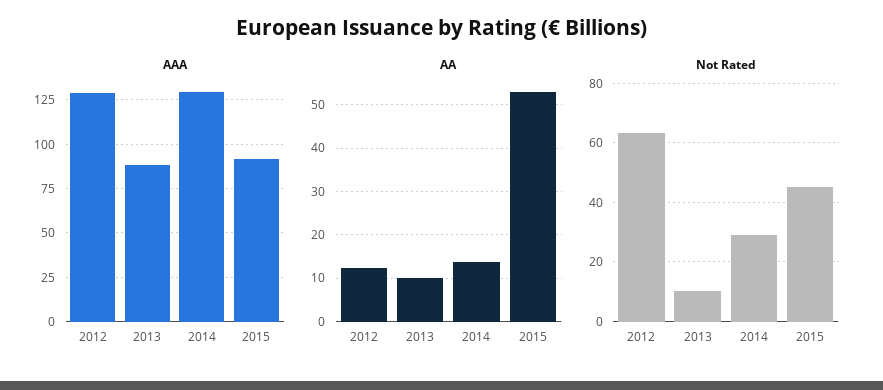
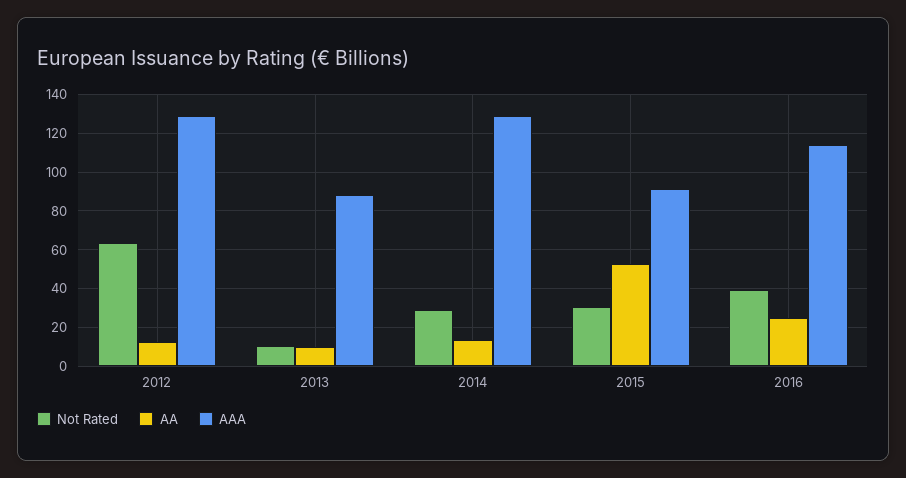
Not Rated, 2015: 45 -> 30
Not Rated, 2016: none -> 40
AA, 2016: none -> 25
AAA, 2016: none -> 115

